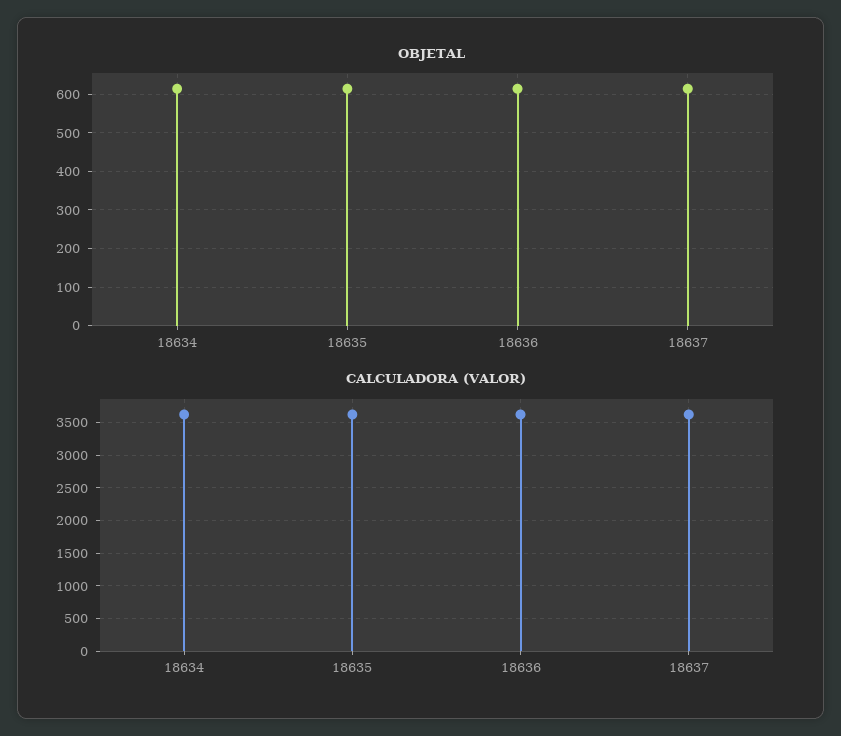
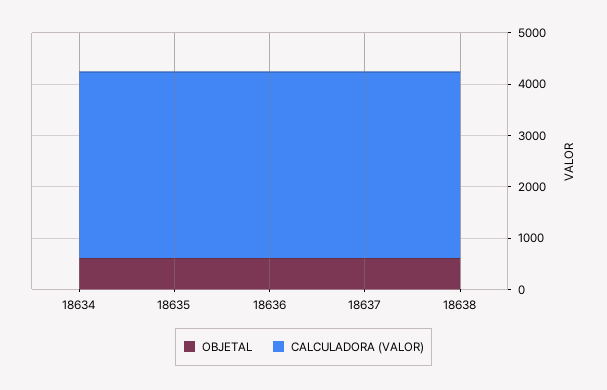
OBJETAL, 18638: none -> 600
CALCULADORA (VALOR), 18638: none -> 3600

